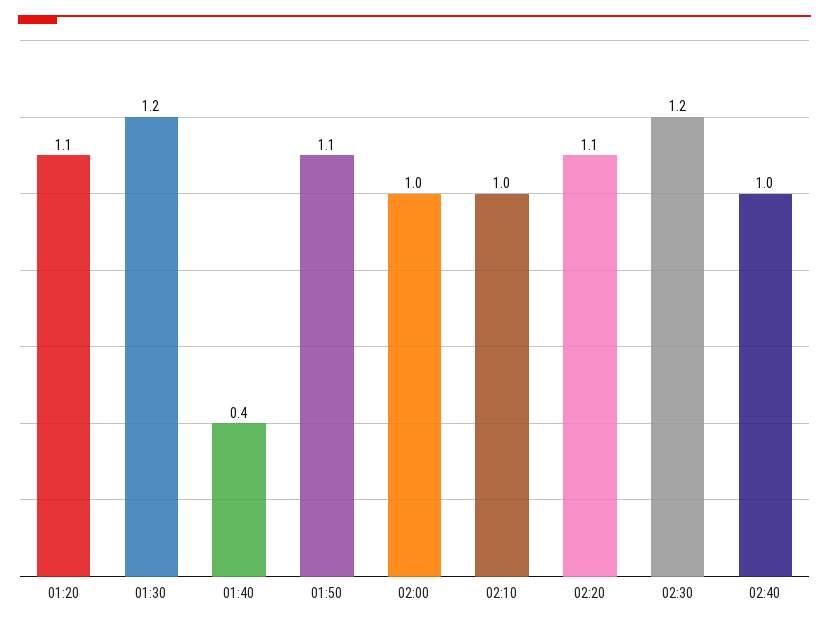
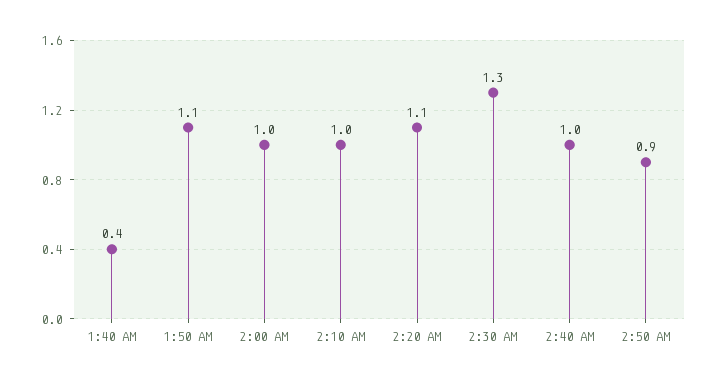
01:20: 1.1 -> none
01:30: 1.2 -> none
02:30: 1.2 -> 1.3
2:50 AM: none -> 0.9

